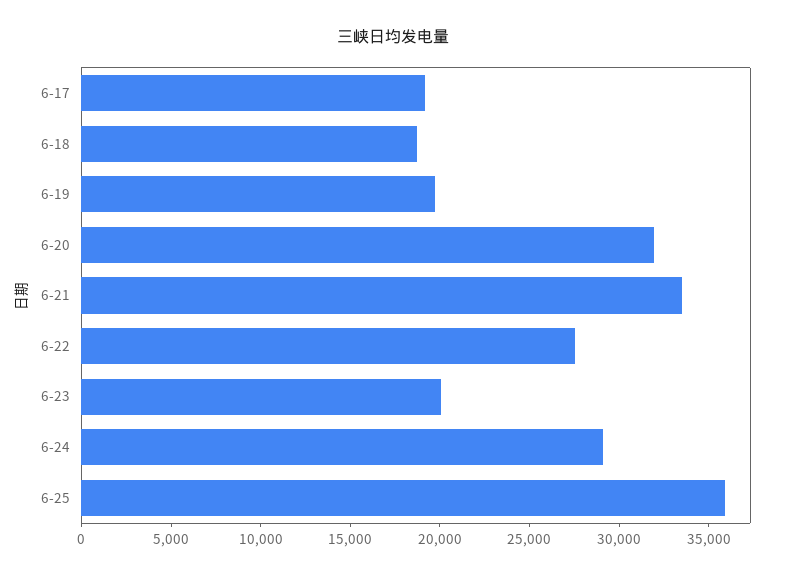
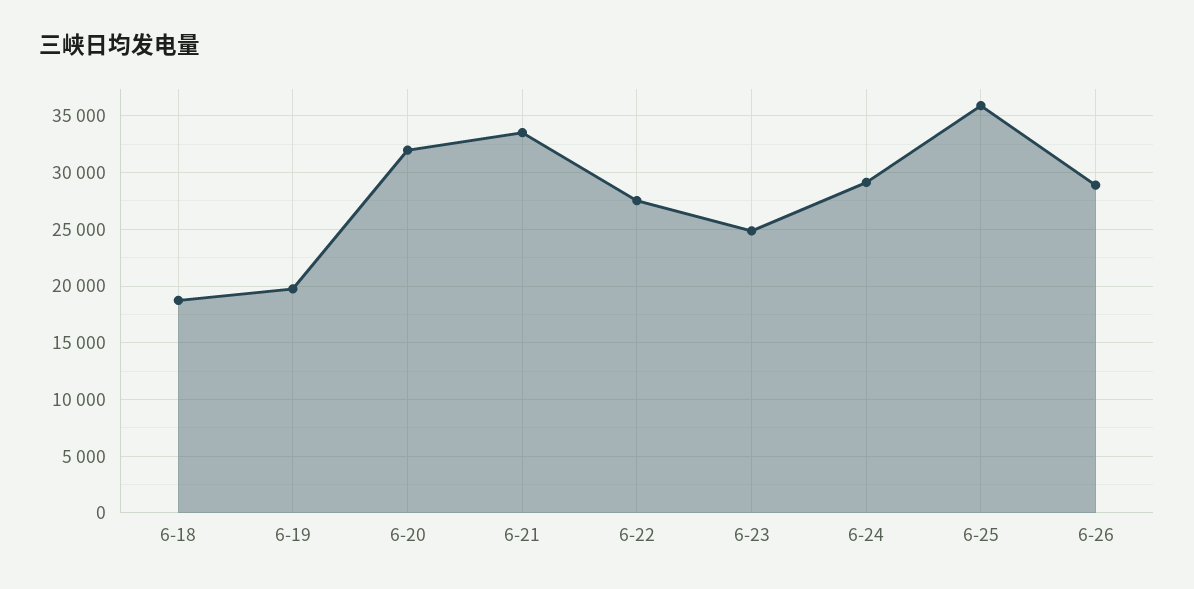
6-17: 19000 -> none
6-23: 20000 -> 25000
6-26: none -> 29000

